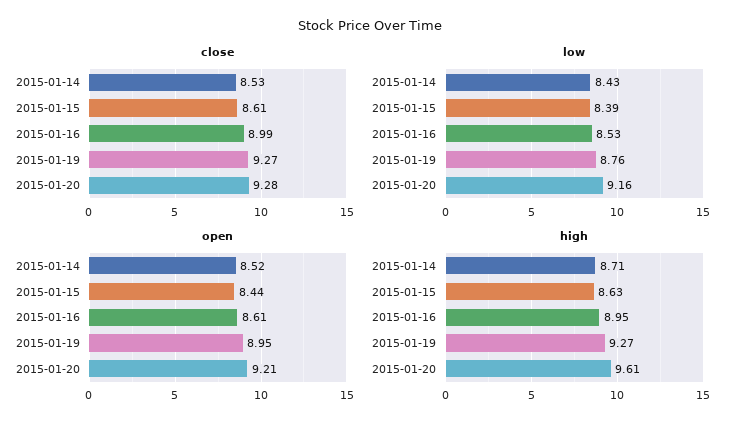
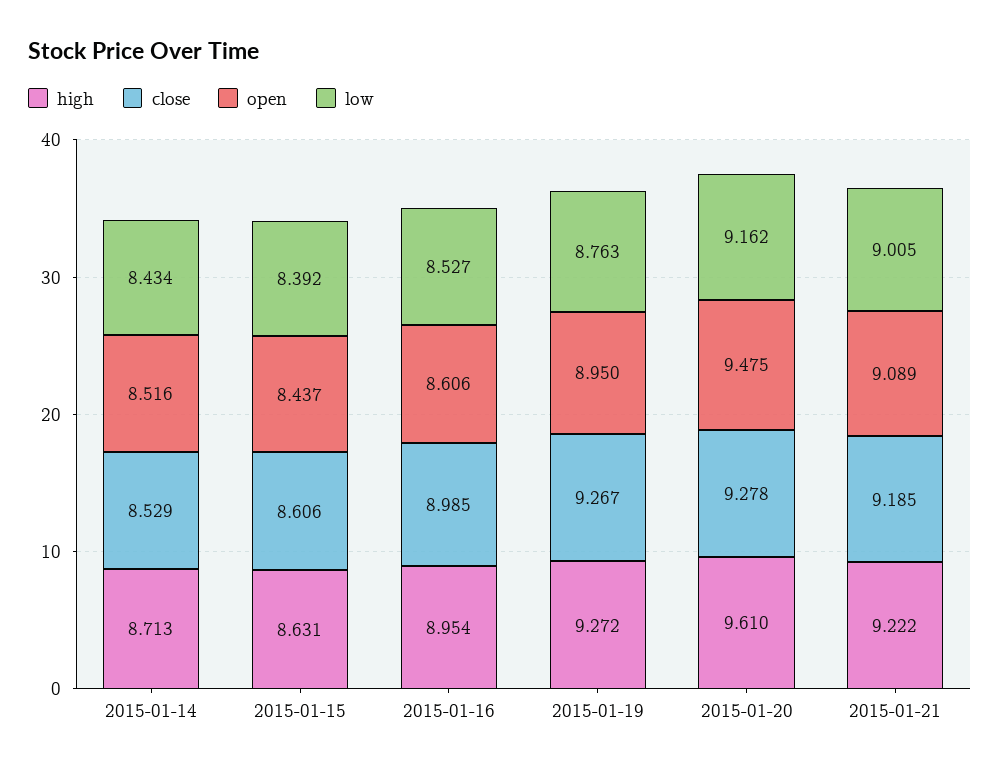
open, 2015-01-20: 9.21 -> 9.475
high, 2015-01-21: none -> 9.222
close, 2015-01-21: none -> 9.185
open, 2015-01-21: none -> 9.089
low, 2015-01-21: none -> 9.005

